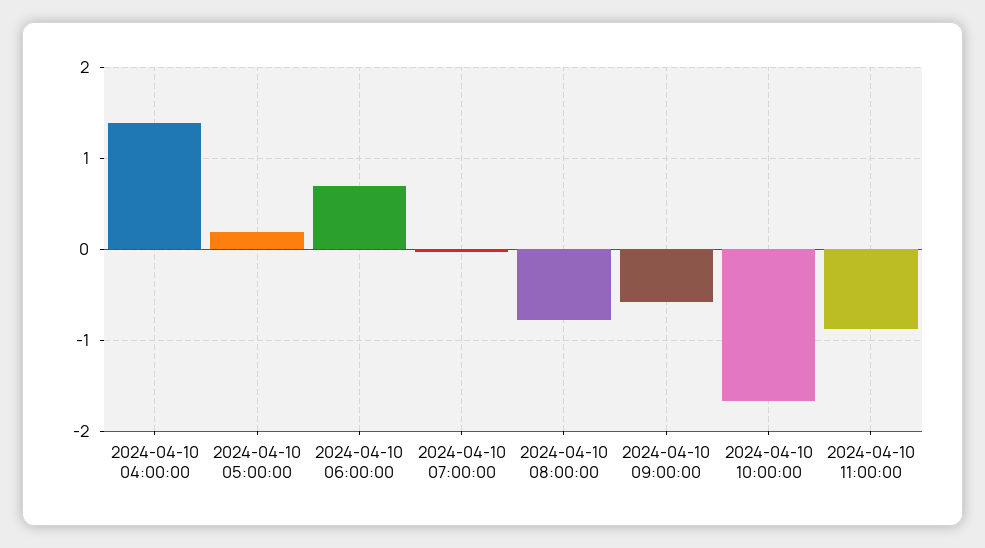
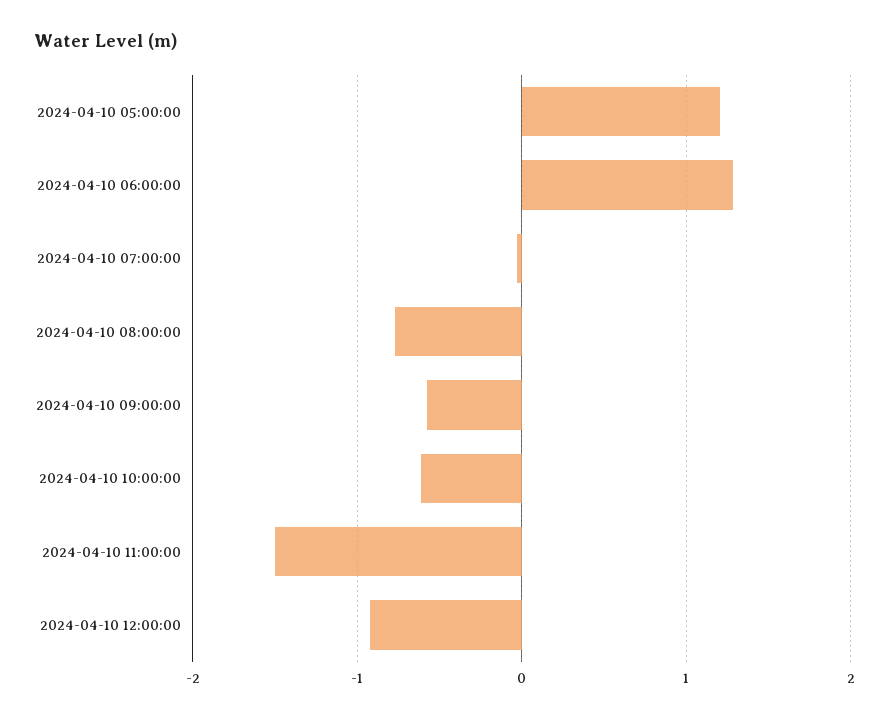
2024-04-10 04:00:00: 1.4 -> none
2024-04-10 05:00:00: 0.2 -> 1.2
2024-04-10 06:00:00: 0.7 -> 1.3
2024-04-10 10:00:00: -1.7 -> -0.6
2024-04-10 11:00:00: -0.9 -> -1.5
2024-04-10 12:00:00: none -> -0.9

